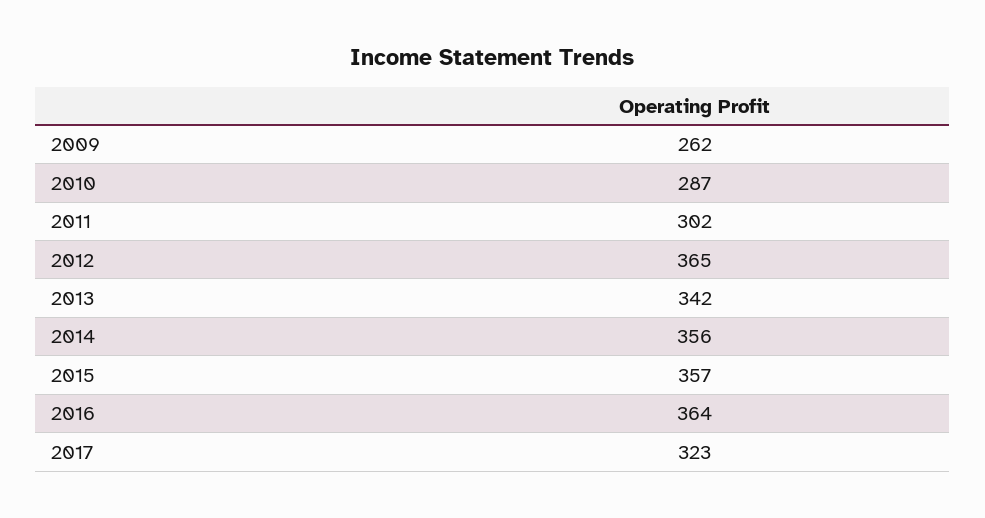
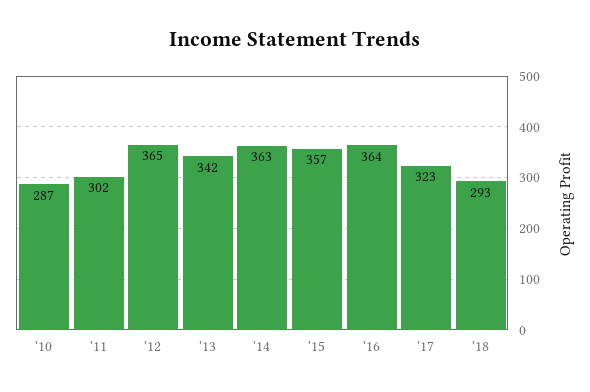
2009: 262 -> none
2014: 356 -> 363
'18: none -> 293

